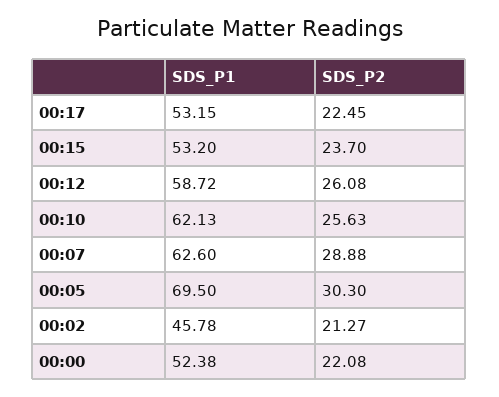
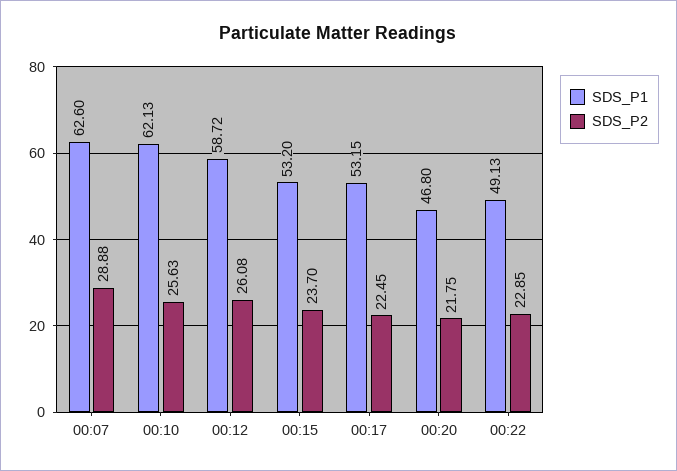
SDS_P1, 00:05: 69.5 -> none
SDS_P2, 00:05: 30.3 -> none
SDS_P1, 00:02: 45.78 -> none
SDS_P2, 00:02: 21.27 -> none
SDS_P1, 00:00: 52.38 -> none
SDS_P2, 00:00: 22.08 -> none
SDS_P1, 00:20: none -> 46.8
SDS_P2, 00:20: none -> 21.75
SDS_P1, 00:22: none -> 49.13
SDS_P2, 00:22: none -> 22.85

